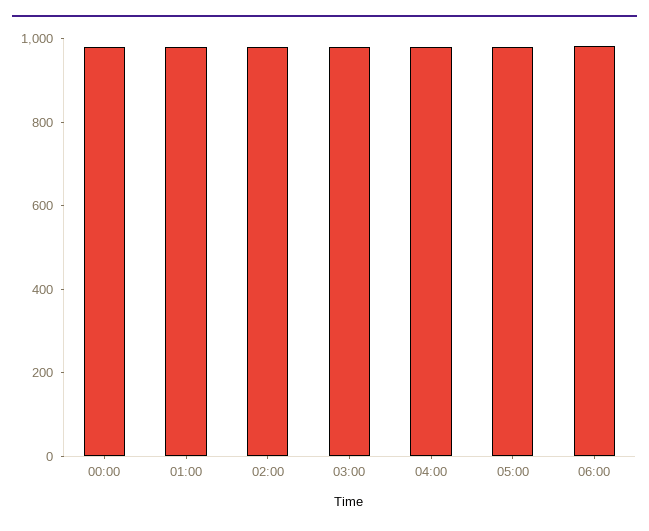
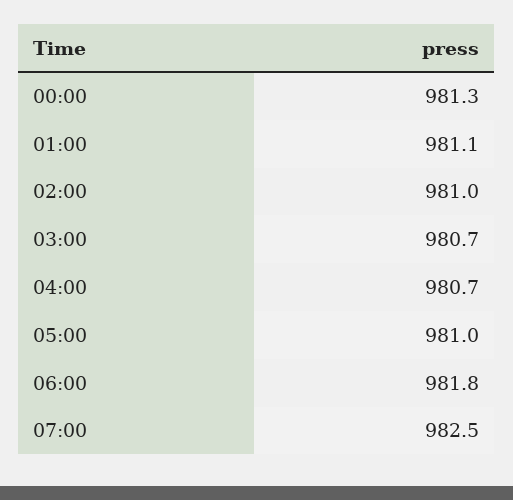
07:00: none -> 982.5

